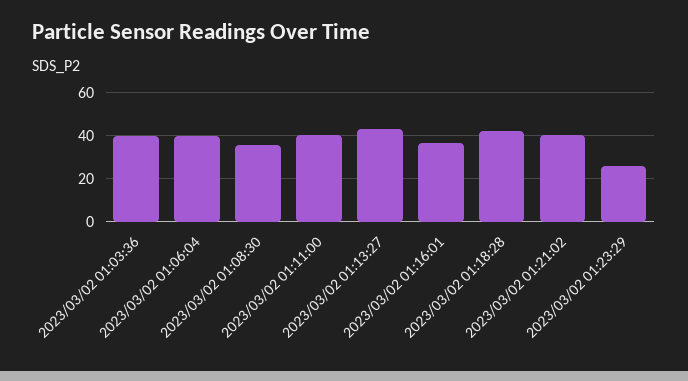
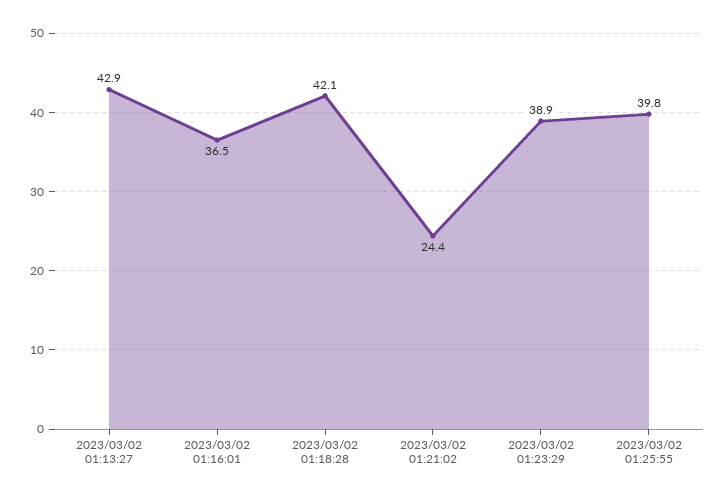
2023/03/02 01:03:36: 40 -> none
2023/03/02 01:06:04: 40 -> none
2023/03/02 01:08:30: 35 -> none
2023/03/02 01:11:00: 40 -> none
2023/03/02 01:21:02: 40 -> 24.4
2023/03/02 01:23:29: 25 -> 38.9
2023/03/02 01:25:55: none -> 39.8

